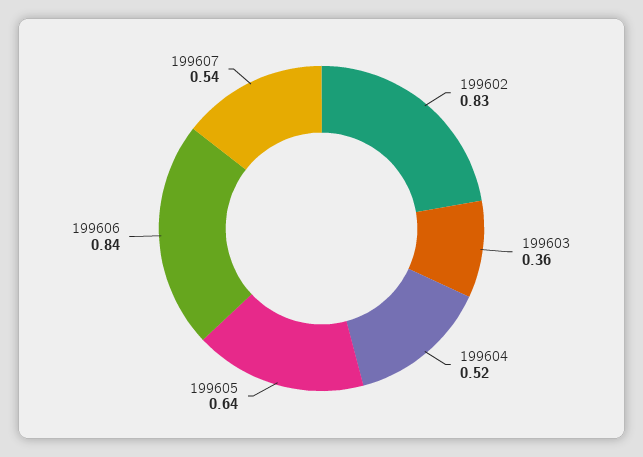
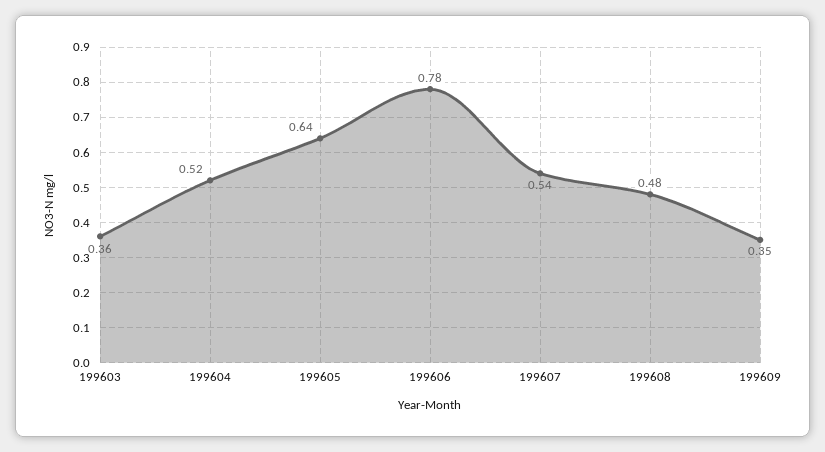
199602: 0.83 -> none
199606: 0.84 -> 0.78
199608: none -> 0.48
199609: none -> 0.35

